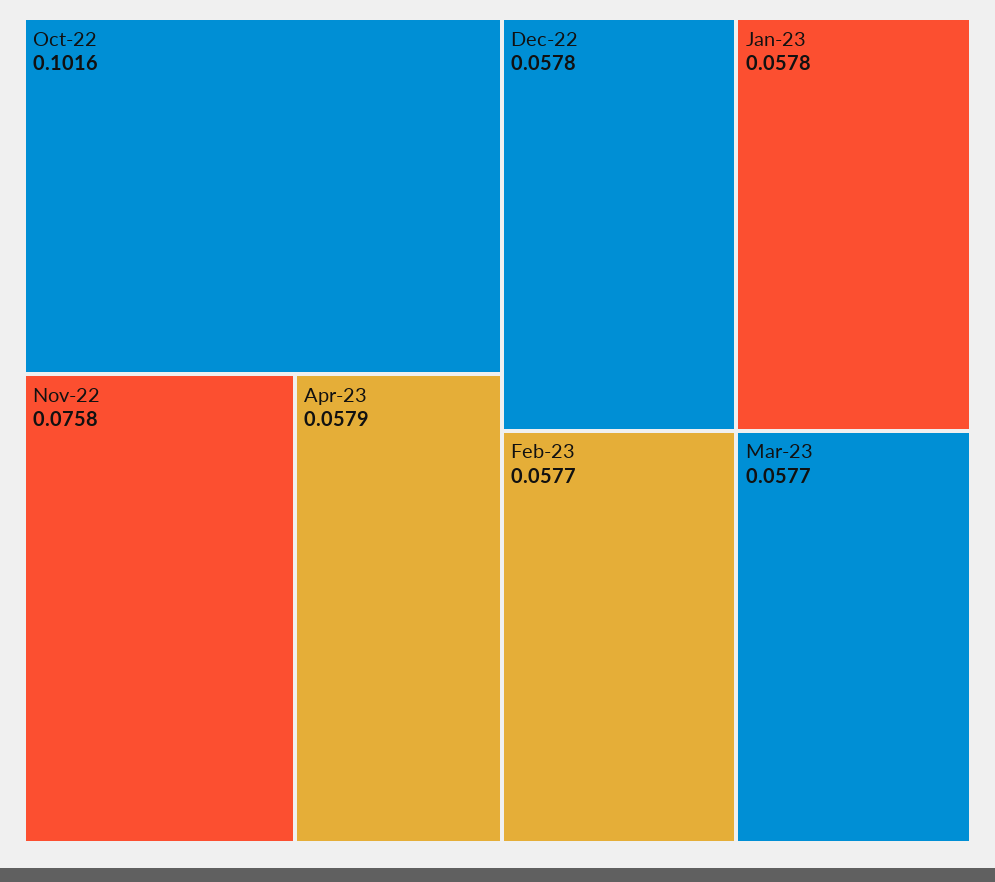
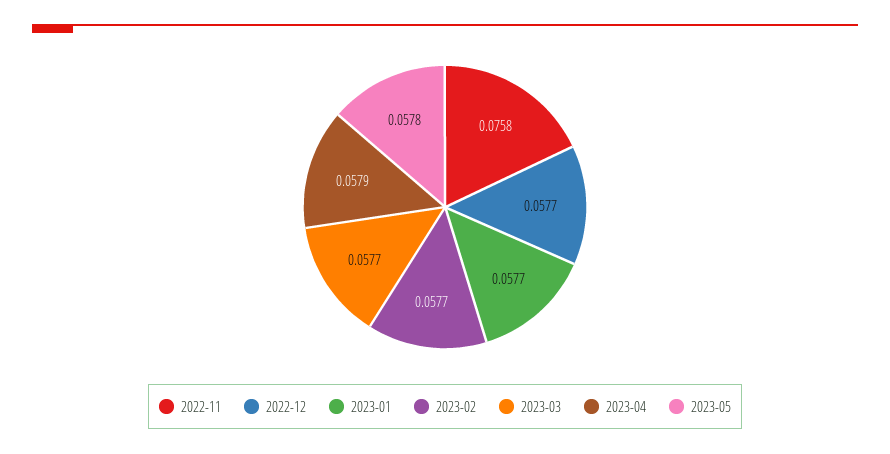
Oct-22: 0.1016 -> none
Dec-22: 0.0578 -> 0.0577
Jan-23: 0.0578 -> 0.0577
2023-05: none -> 0.0578

